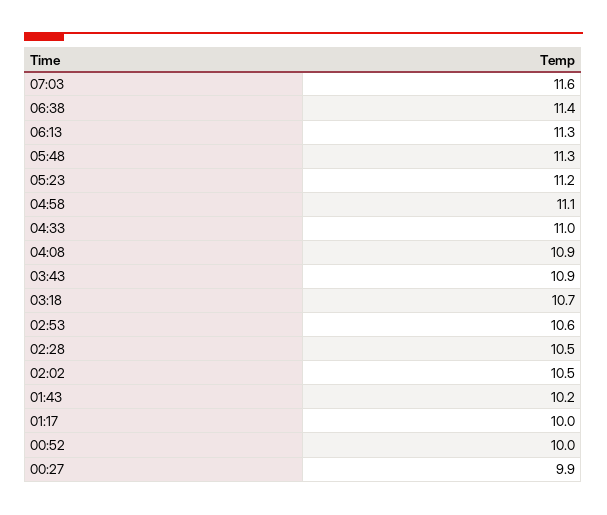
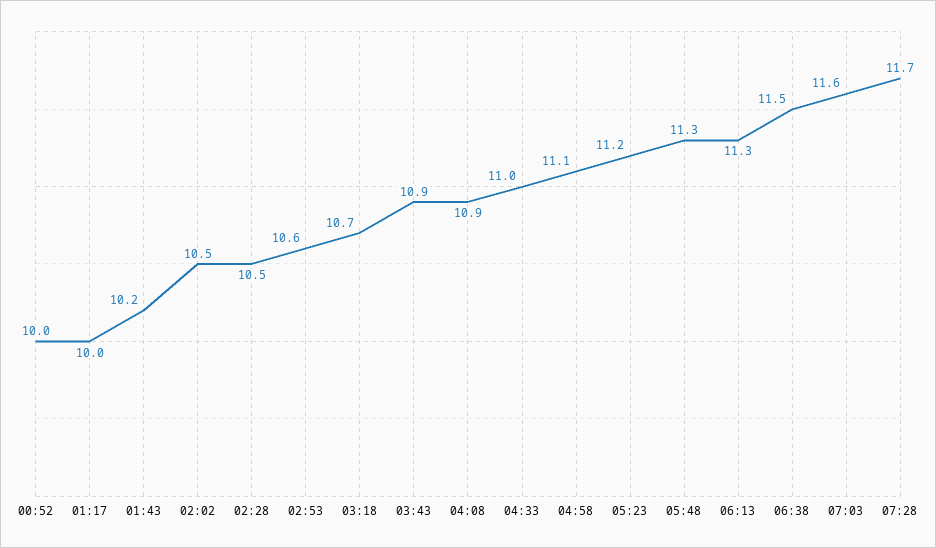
06:38: 11.4 -> 11.5
00:27: 9.9 -> none
07:28: none -> 11.7

